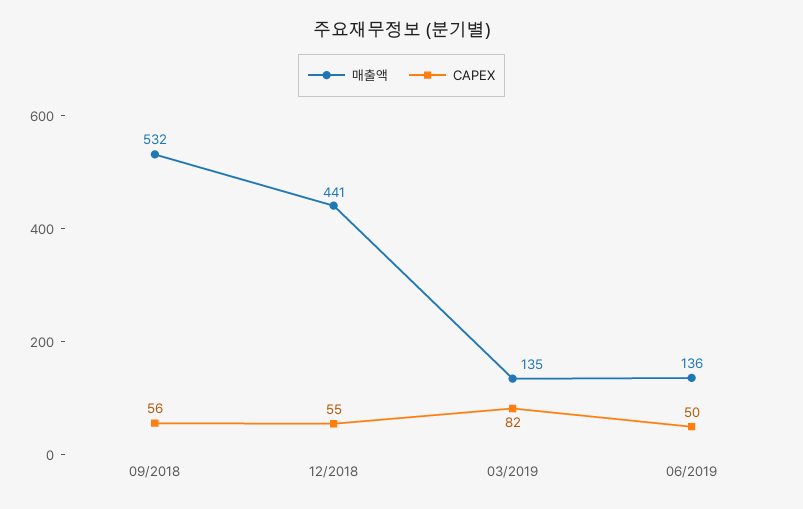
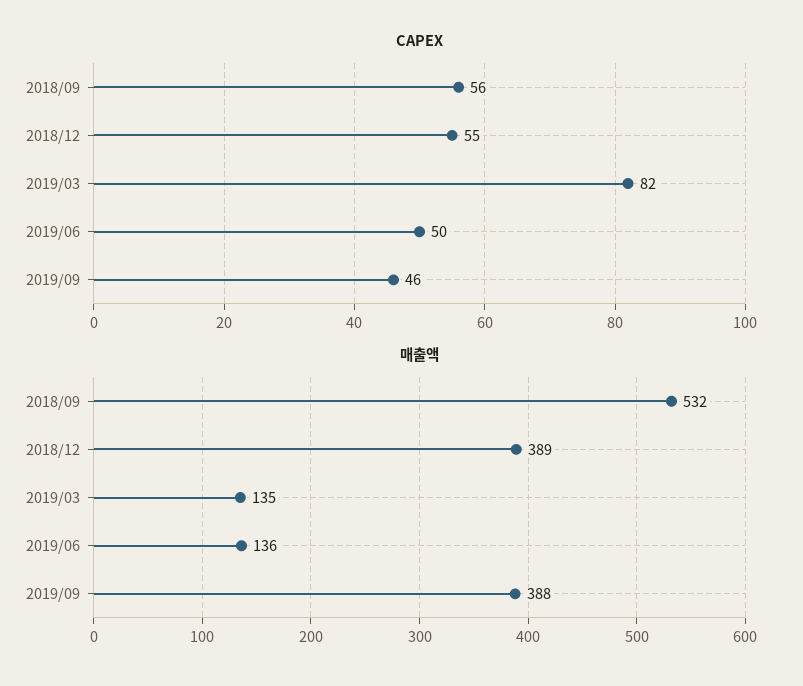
매출액, 12/2018: 441 -> 389
CAPEX, 2019/09: none -> 46
매출액, 2019/09: none -> 388

